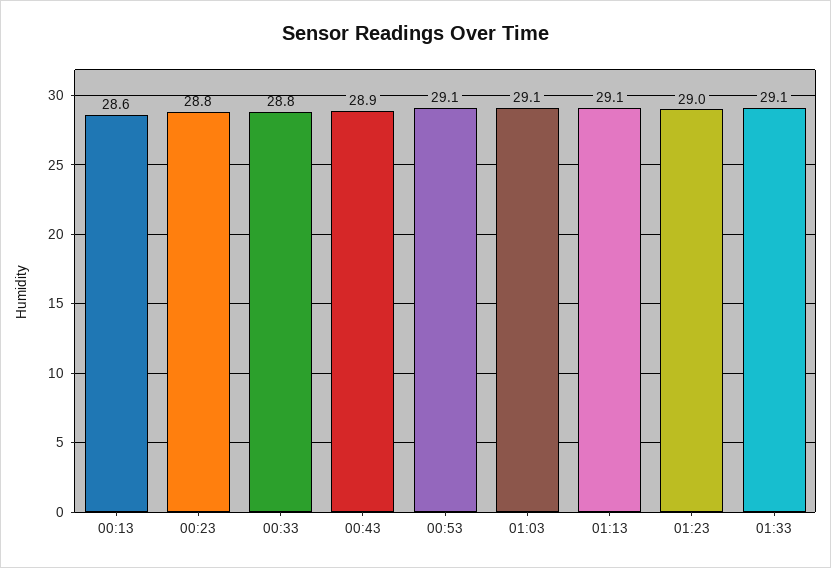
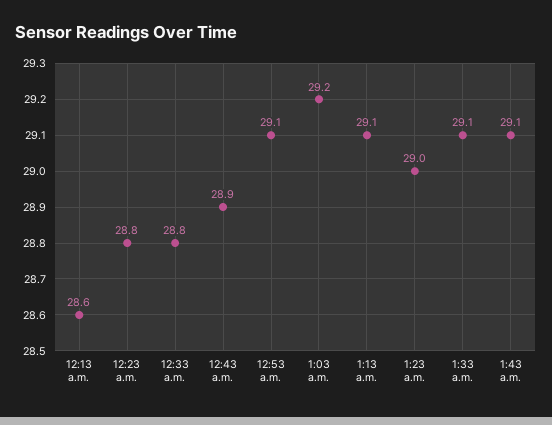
01:03: 29.1 -> 29.2
1:43 a.m.: none -> 29.1

